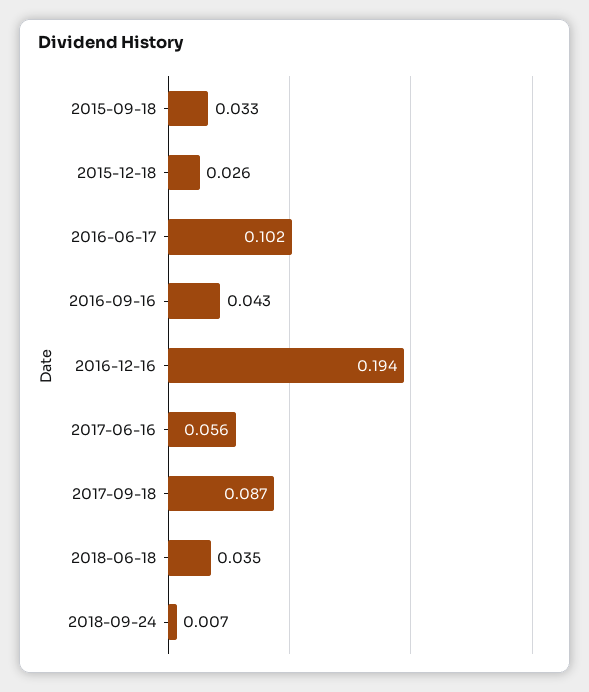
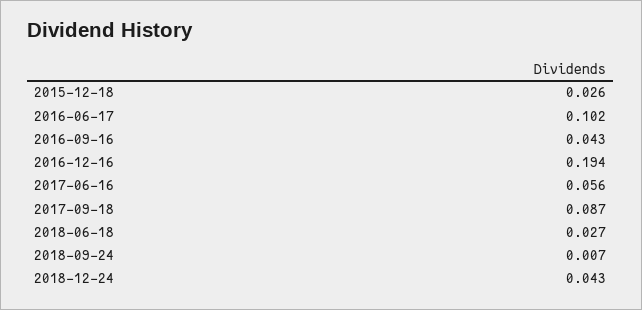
2015-09-18: 0.033 -> none
2018-06-18: 0.035 -> 0.027
2018-12-24: none -> 0.043

